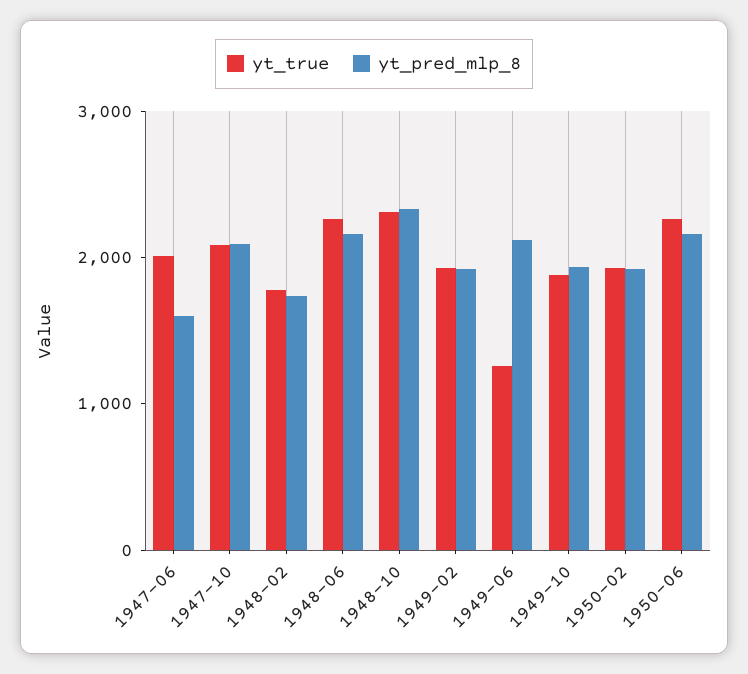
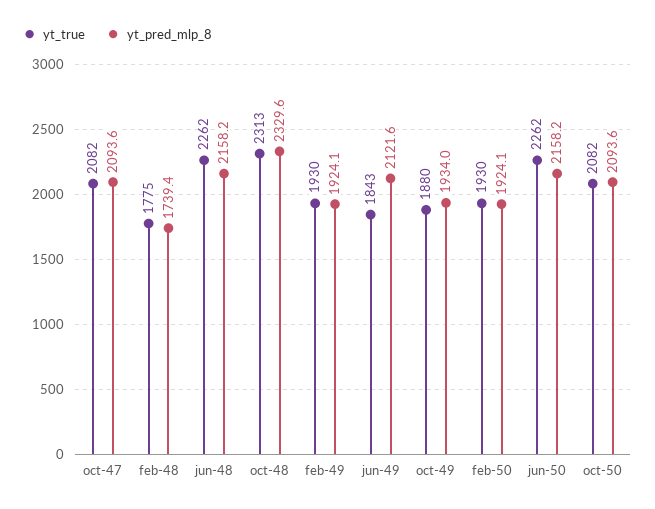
yt_true, 1947-06: 2000 -> none
yt_pred_mlp_8, 1947-06: 1600 -> none
yt_true, 1949-06: 1200 -> 1843
yt_true, oct-50: none -> 2082
yt_pred_mlp_8, oct-50: none -> 2093.6

